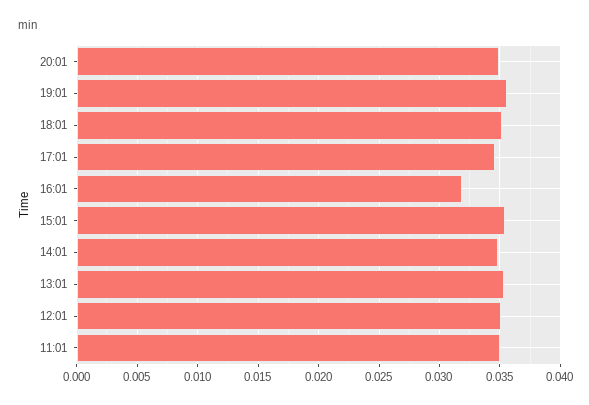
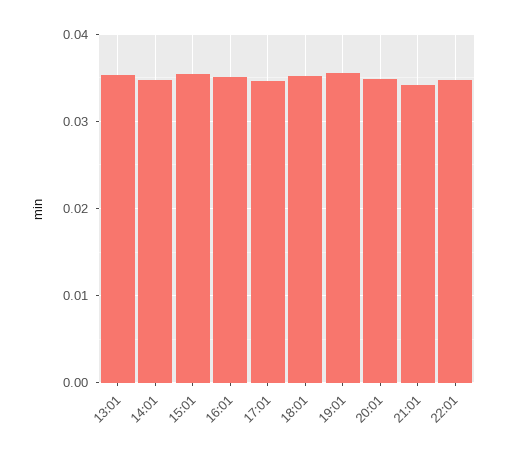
16:01: 0.032 -> 0.035
12:01: 0.035 -> none
11:01: 0.035 -> none
21:01: none -> 0.034
22:01: none -> 0.035

